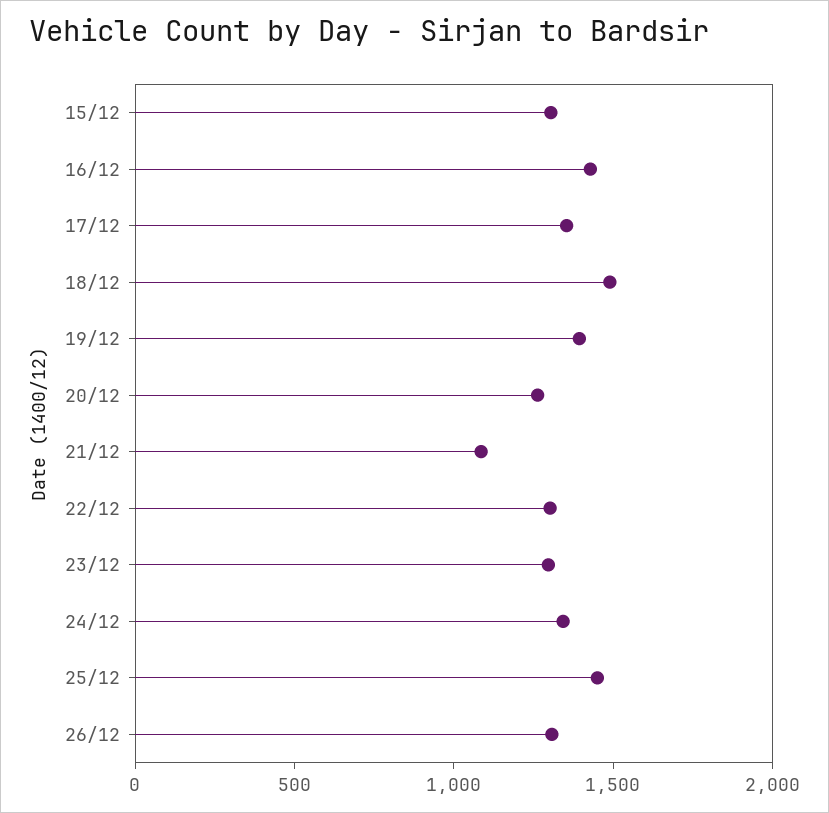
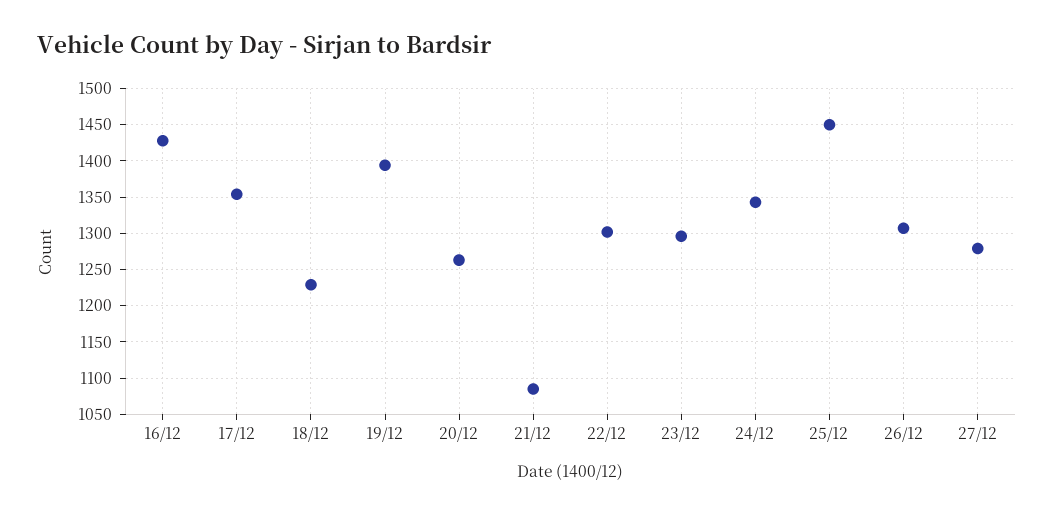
15/12: 1300 -> none
18/12: 1500 -> 1230
27/12: none -> 1280

